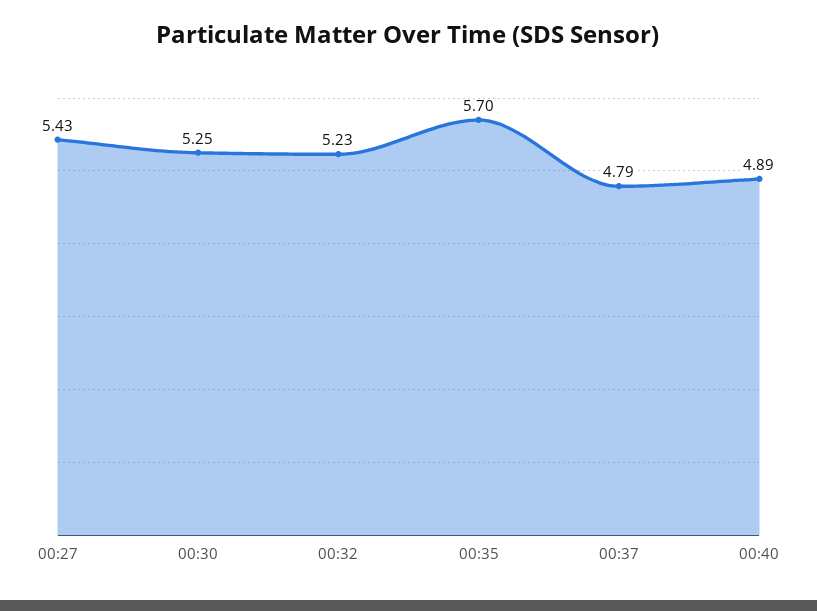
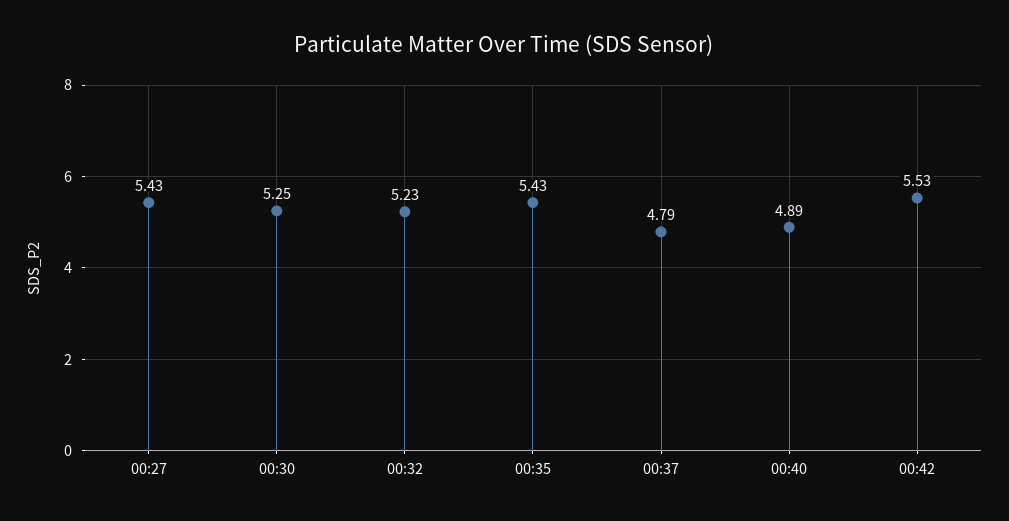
00:35: 5.7 -> 5.43
00:42: none -> 5.53

